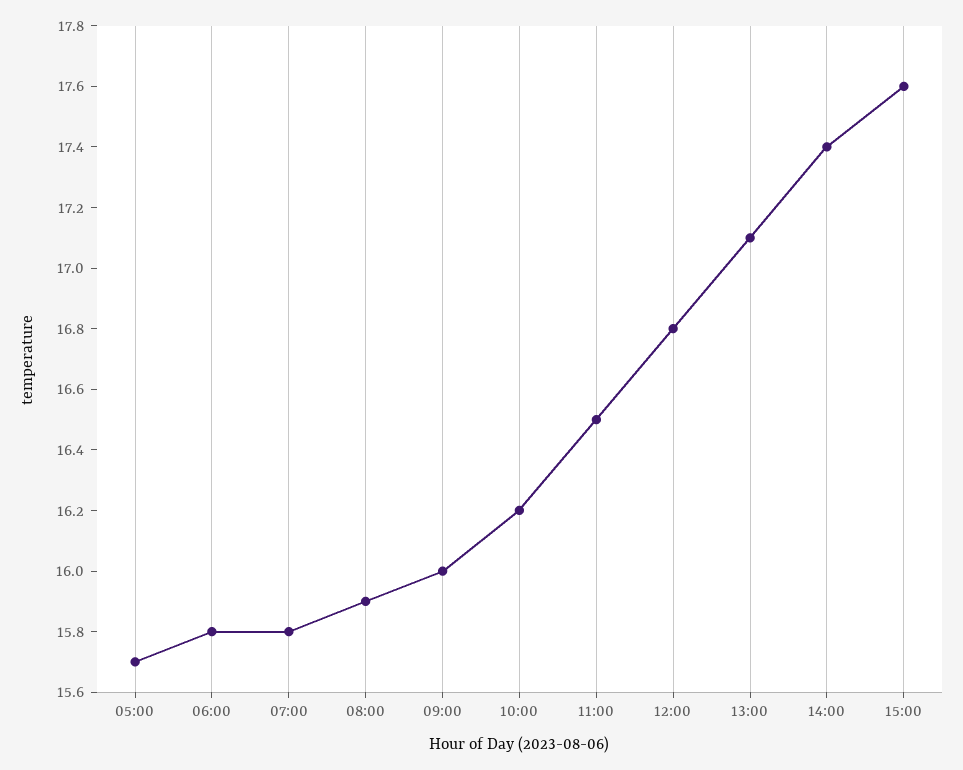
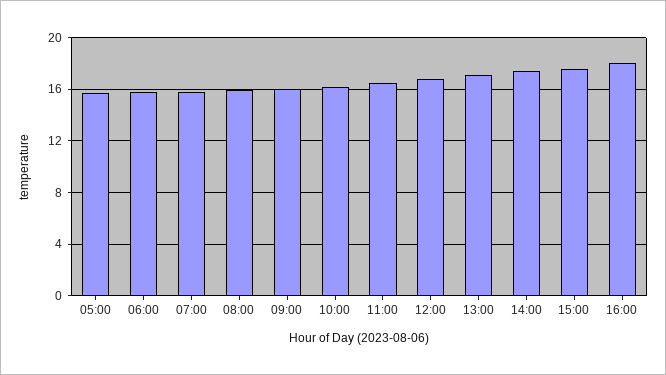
16:00: none -> 18

